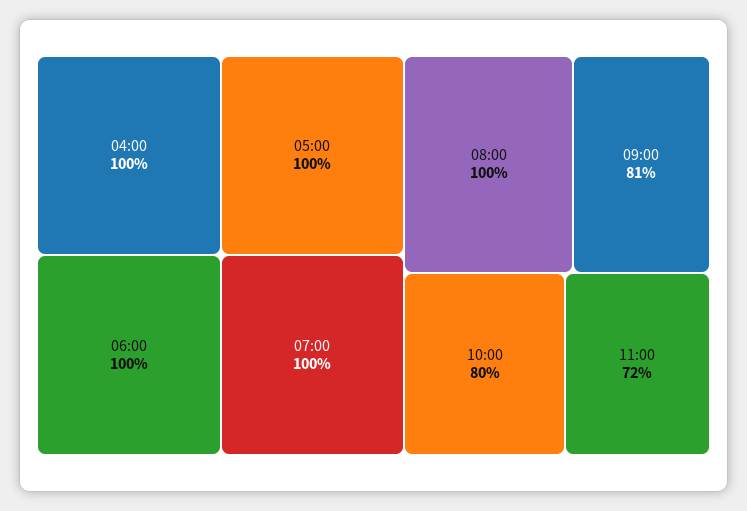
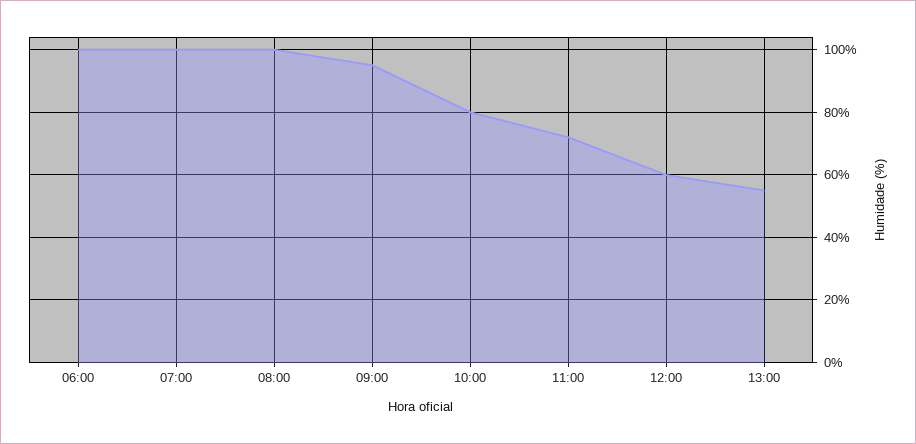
04:00: 100 -> none
05:00: 100 -> none
09:00: 81 -> 95
12:00: none -> 60
13:00: none -> 55

